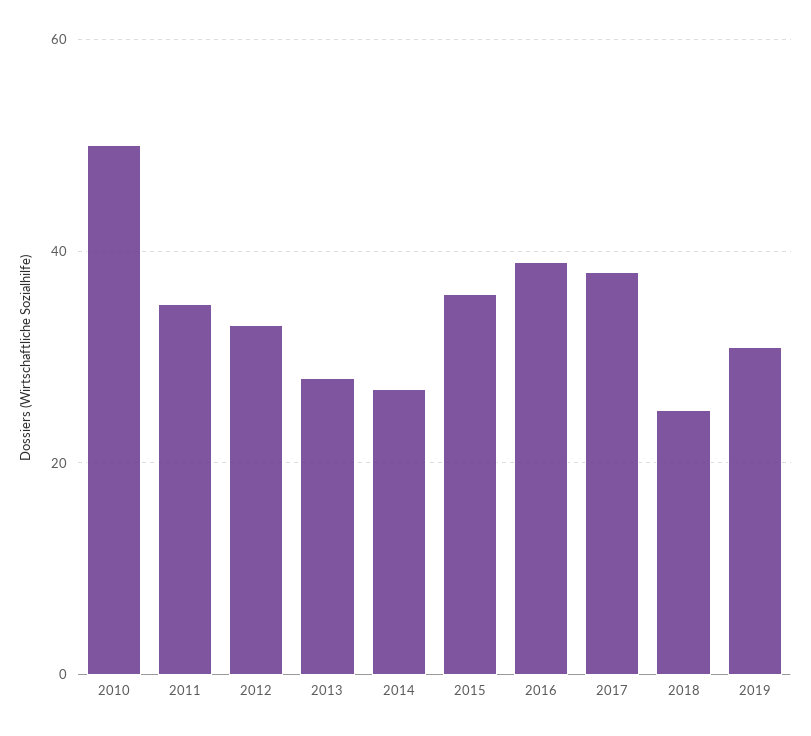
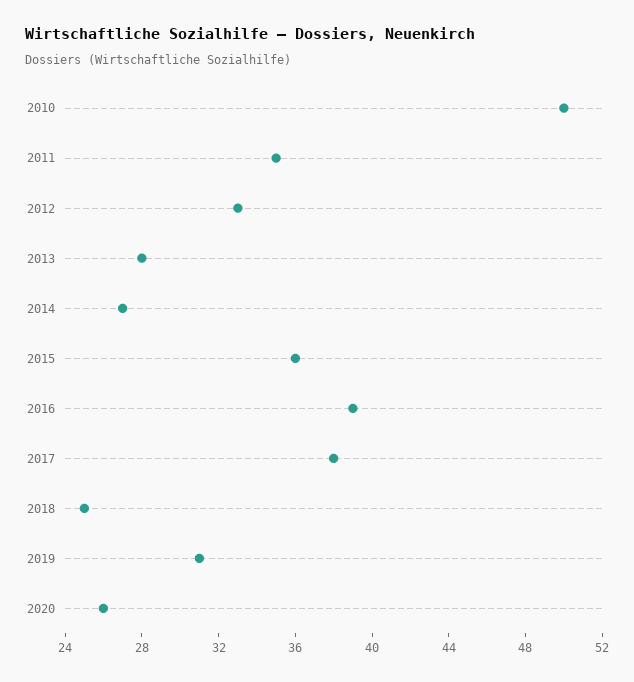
2020: none -> 26

